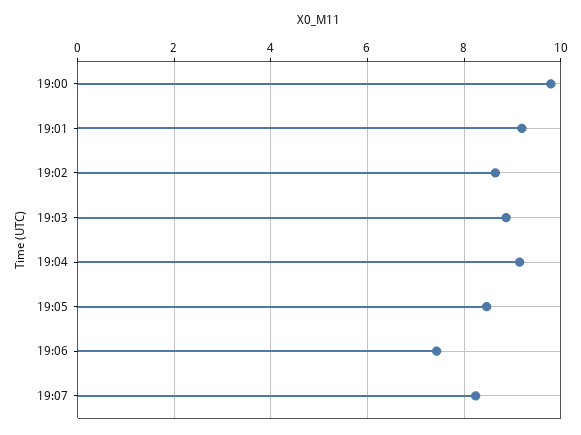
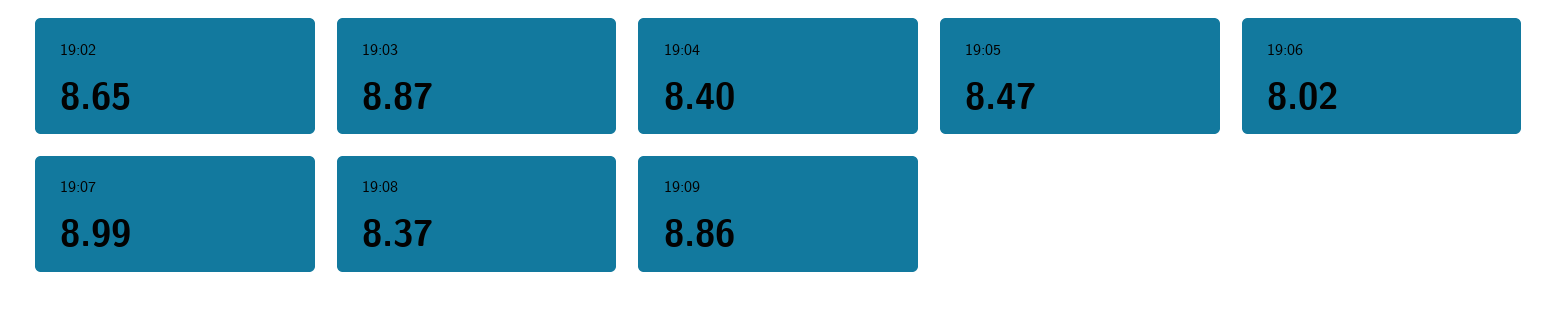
19:00: 9.8 -> none
19:01: 9.2 -> none
19:04: 9.2 -> 8.4
19:06: 7.4 -> 8.02
19:07: 8.2 -> 8.99
19:08: none -> 8.37
19:09: none -> 8.86

